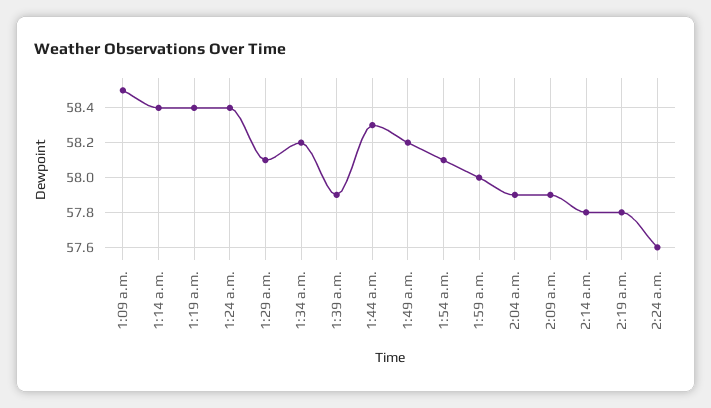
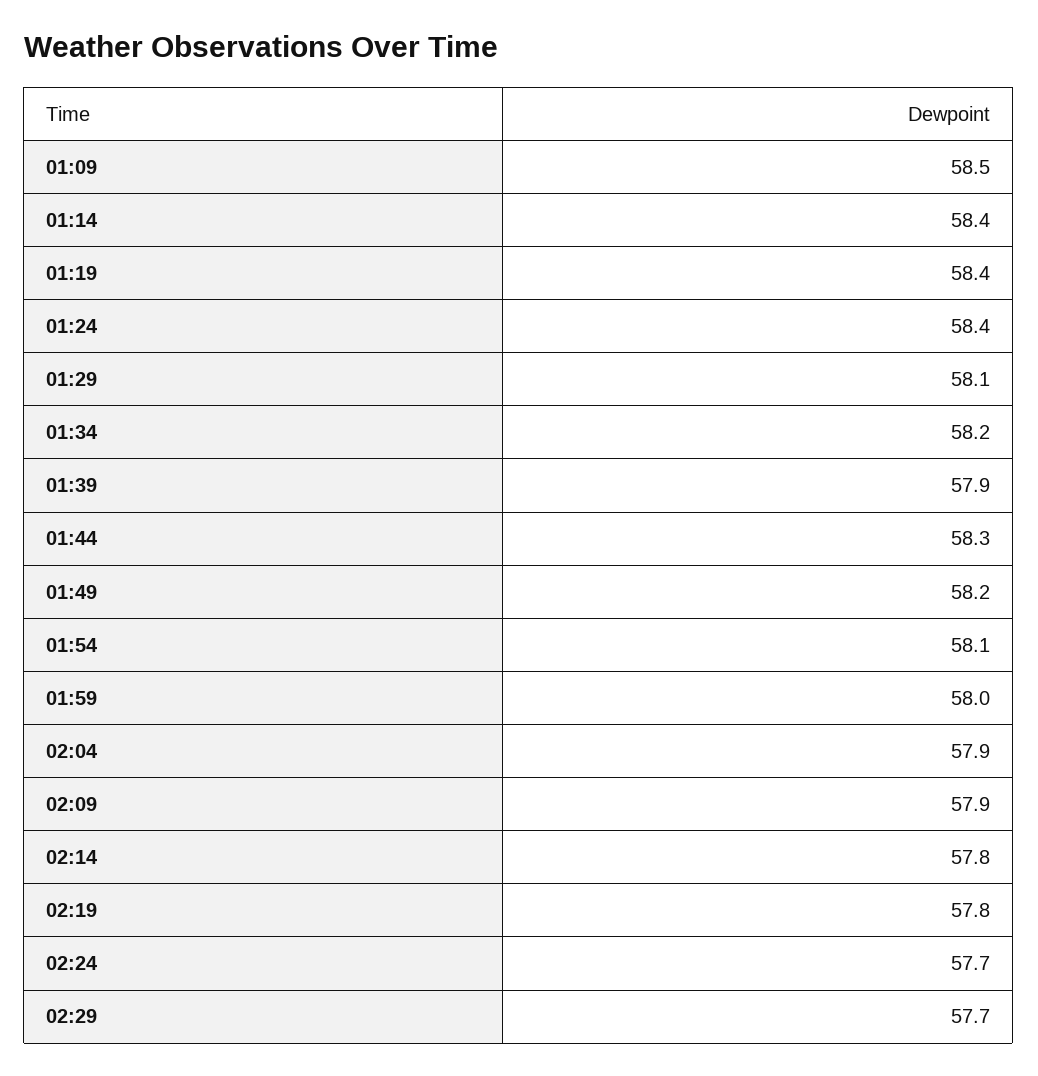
2:24 a.m.: 57.6 -> 57.7
02:29: none -> 57.7

